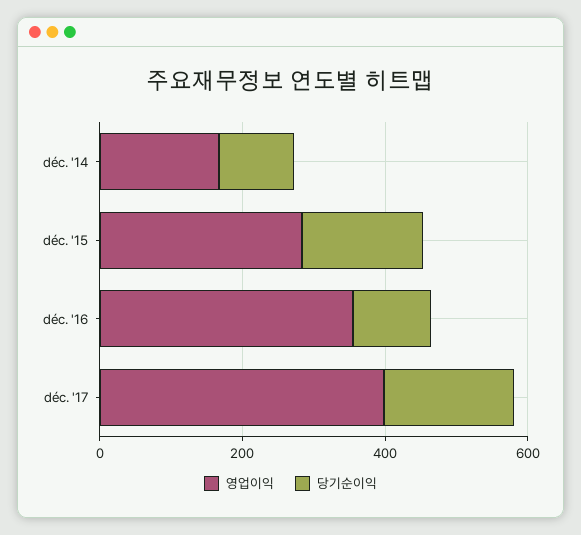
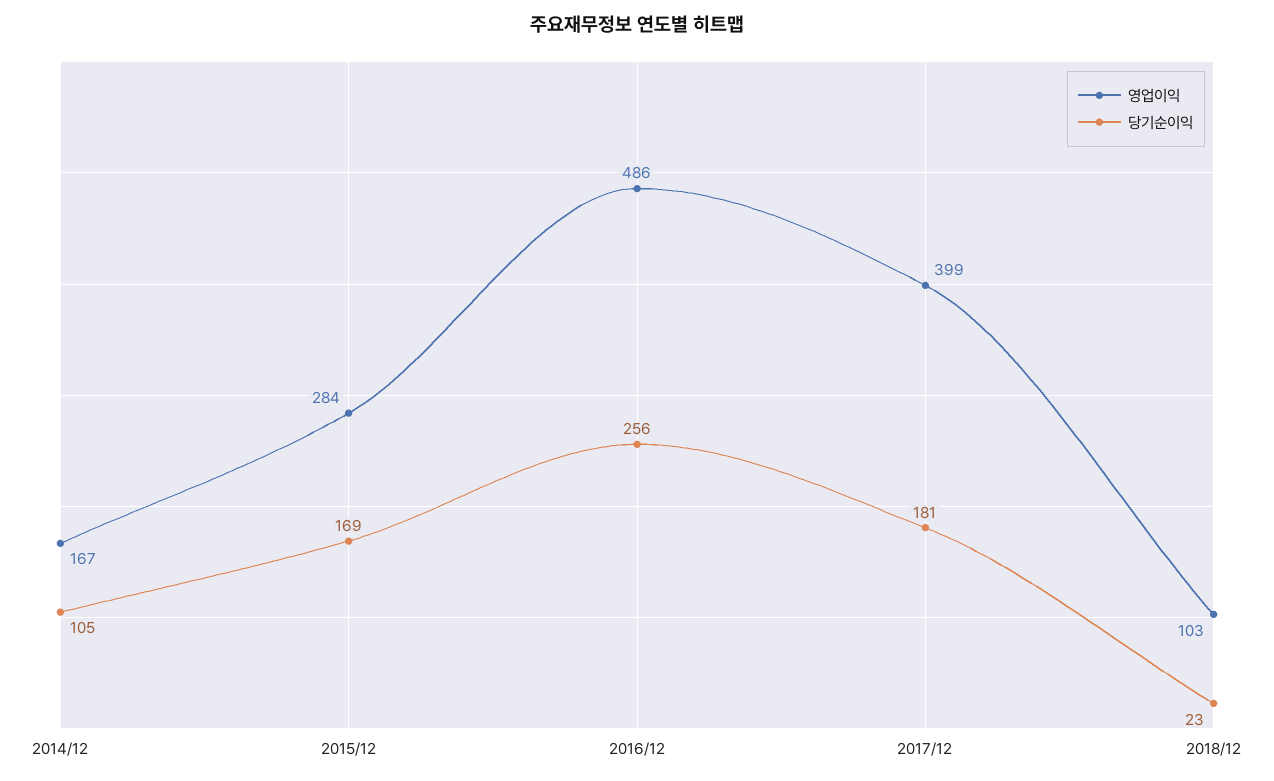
영업이익, déc. '16: 350 -> 486
당기순이익, déc. '16: 100 -> 256
영업이익, 2018/12: none -> 103
당기순이익, 2018/12: none -> 23

